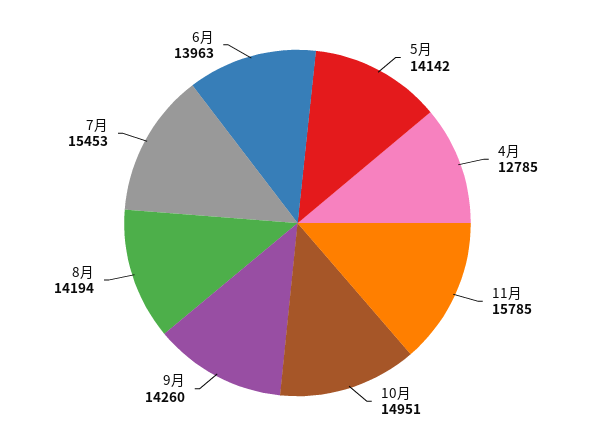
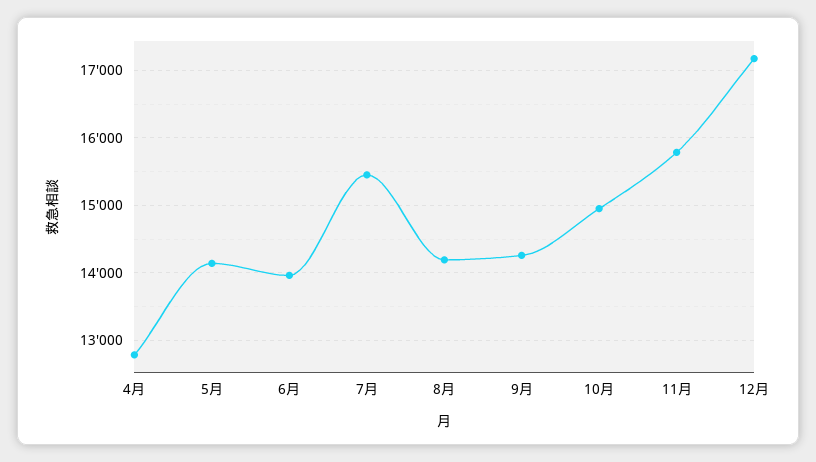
12月: none -> 17200

